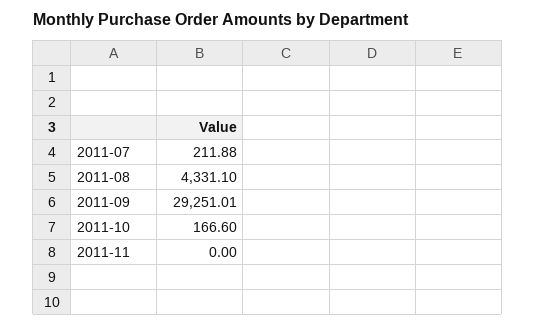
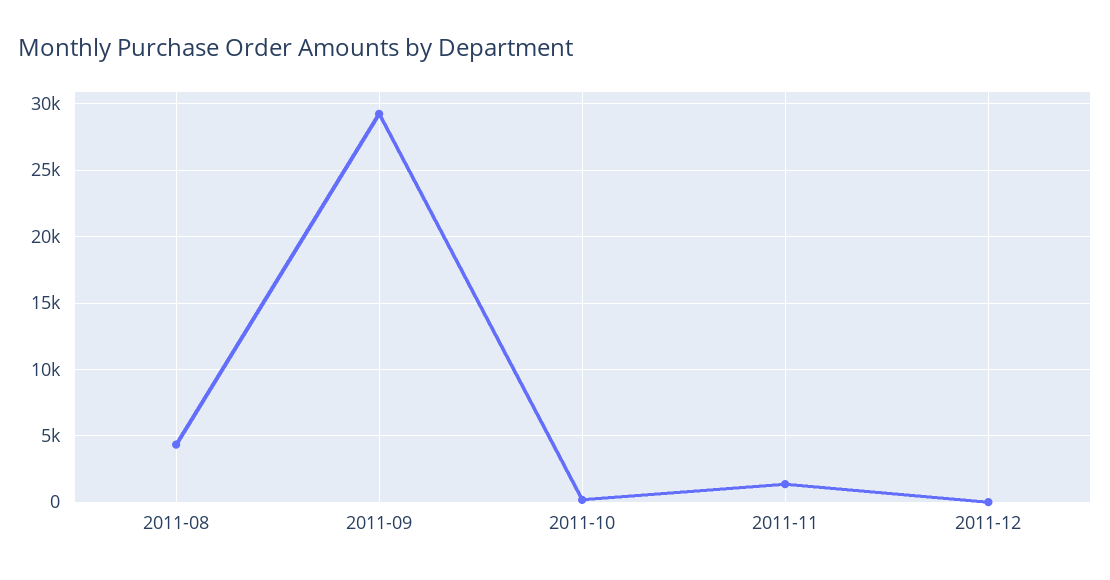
2011-07: 211.88 -> none
2011-11: 0 -> 1500
2011-12: none -> 0

